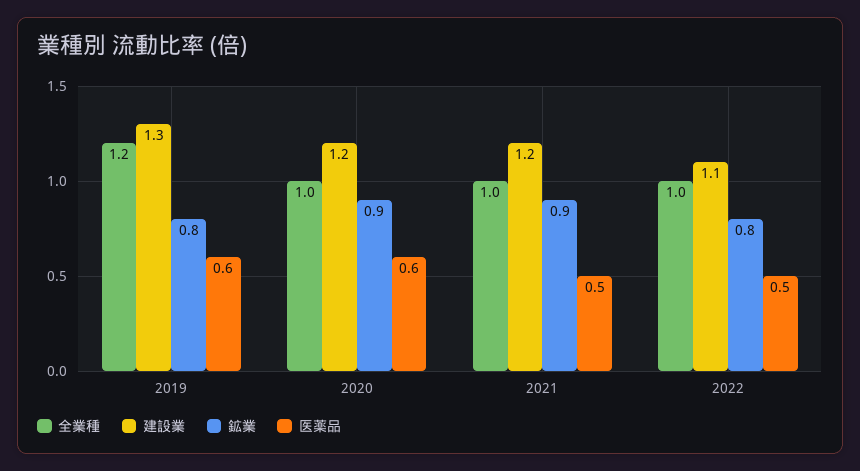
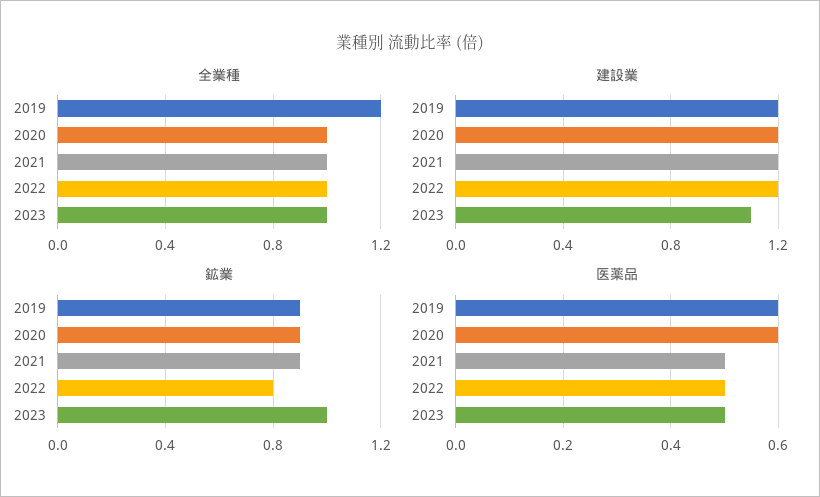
建設業, 2019: 1.3 -> 1.2
鉱業, 2019: 0.8 -> 0.9
建設業, 2022: 1.1 -> 1.2
全業種, 2023: none -> 1
建設業, 2023: none -> 1.1
鉱業, 2023: none -> 1
医薬品, 2023: none -> 0.5

